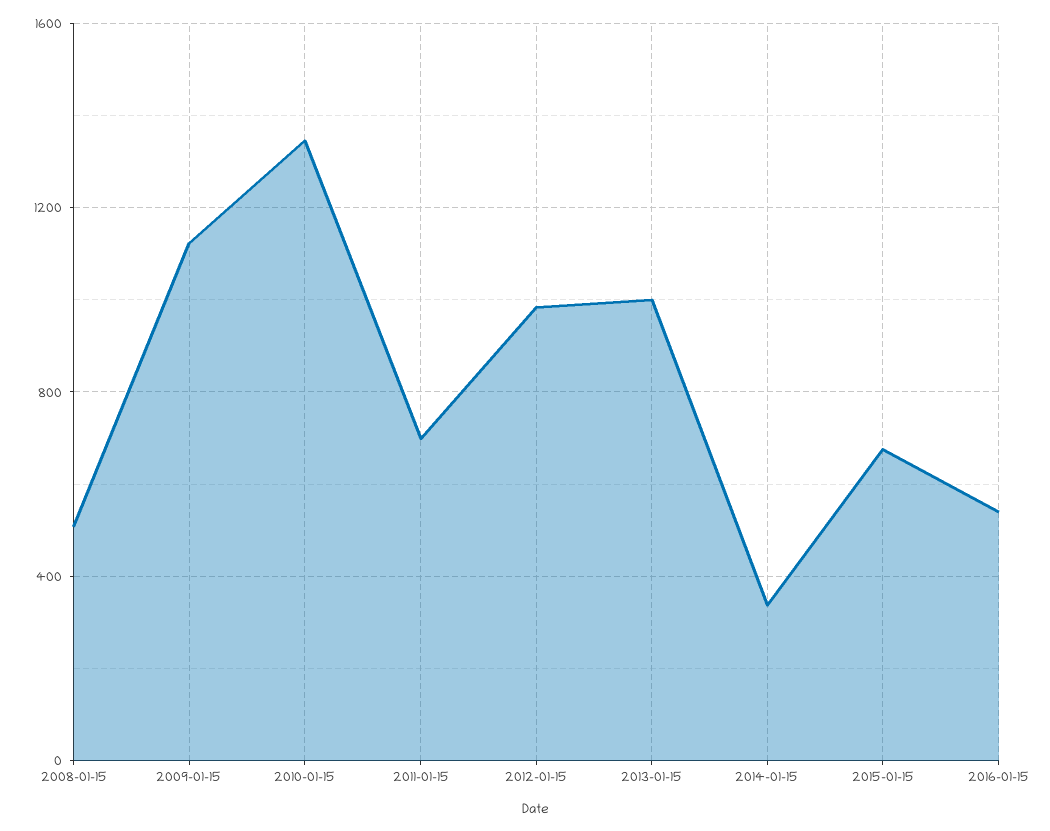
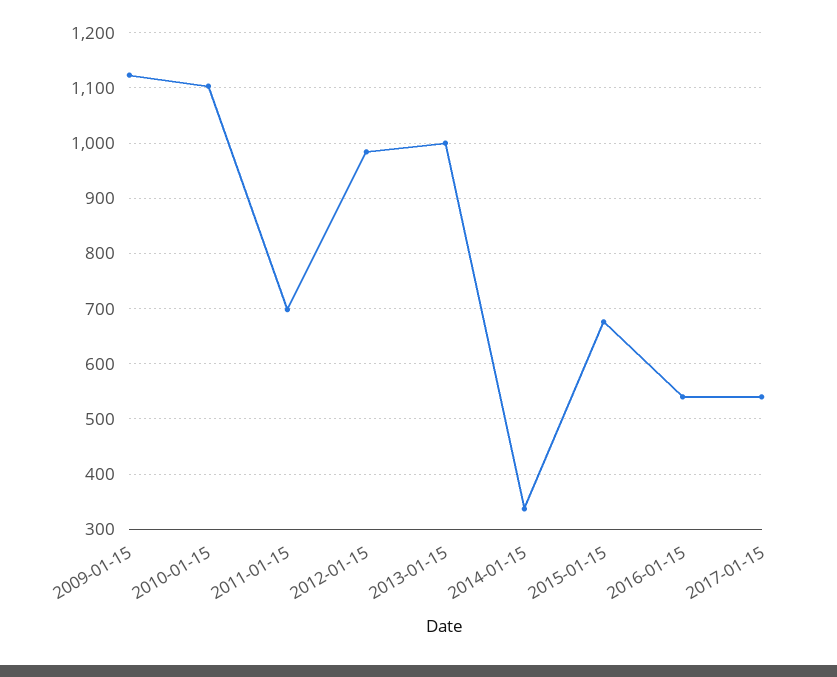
2008-01-15: 500 -> none
2010-01-15: 1350 -> 1100
2017-01-15: none -> 540

